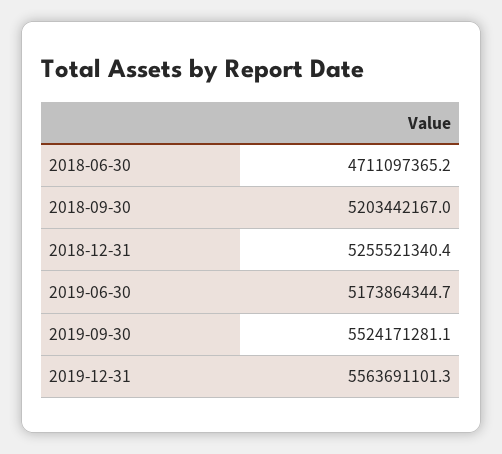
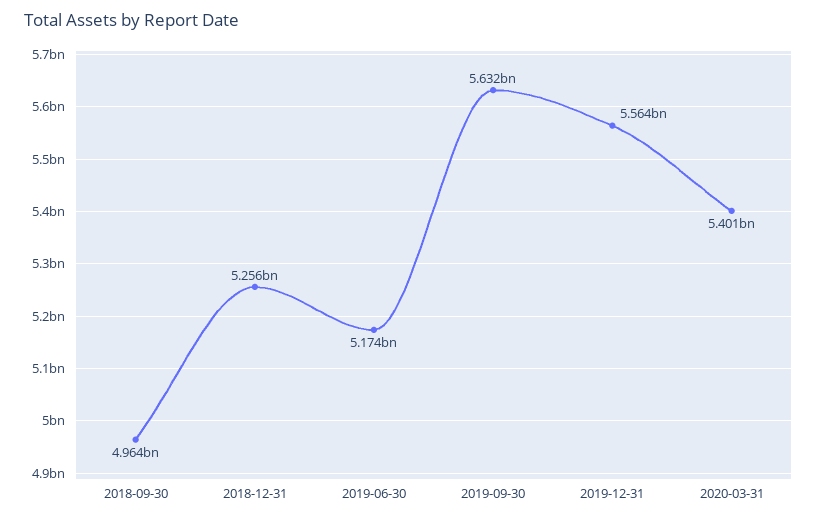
2018-06-30: 4711097365.2 -> none
2018-09-30: 5203442167 -> 4964000000
2019-09-30: 5524171281.1 -> 5632000000
2020-03-31: none -> 5401000000

